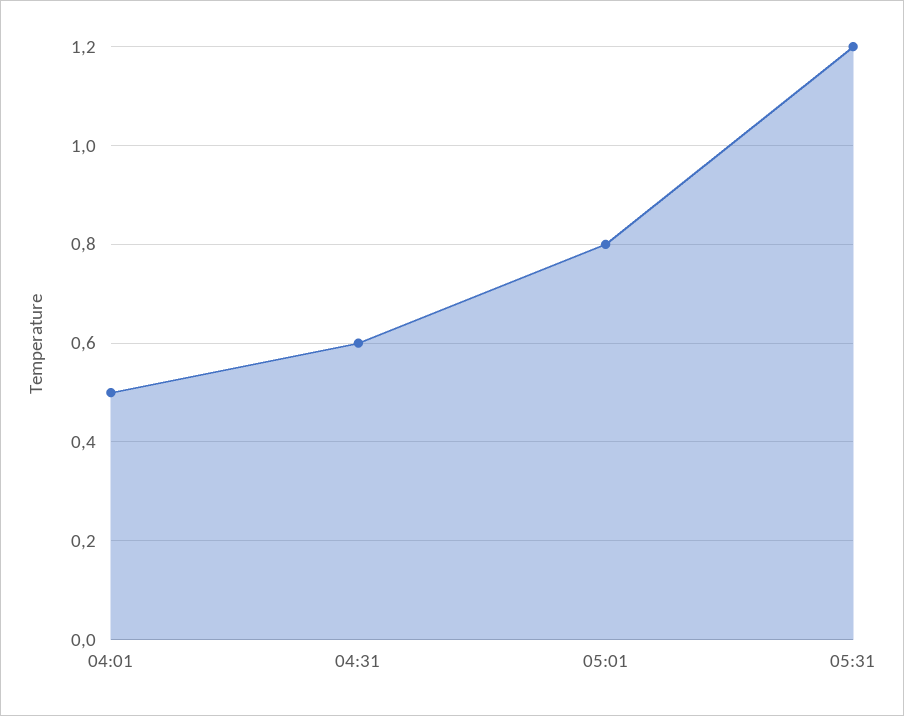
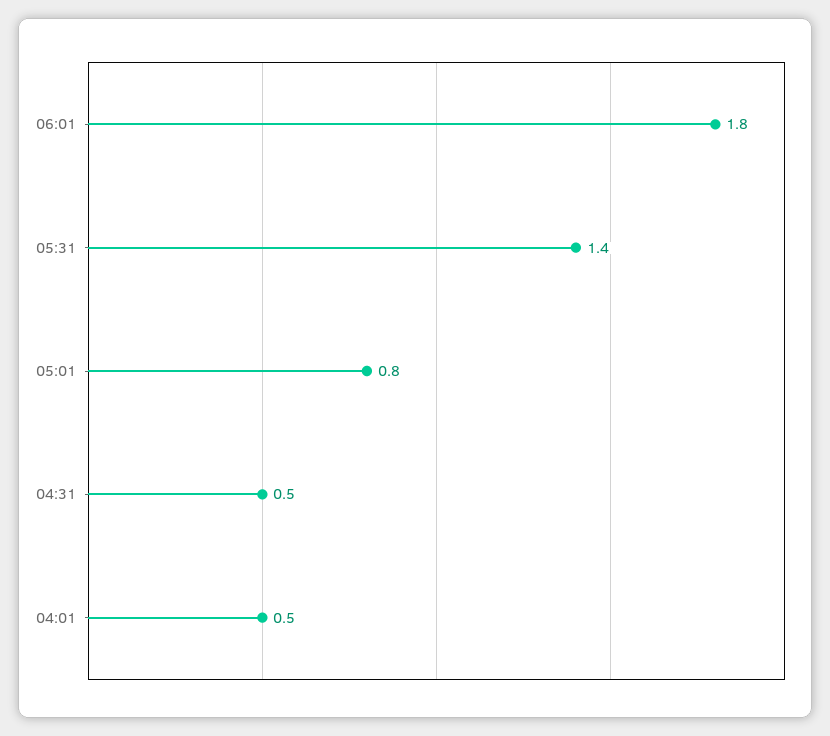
04:31: 0.6 -> 0.5
05:31: 1.2 -> 1.4
06:01: none -> 1.8

